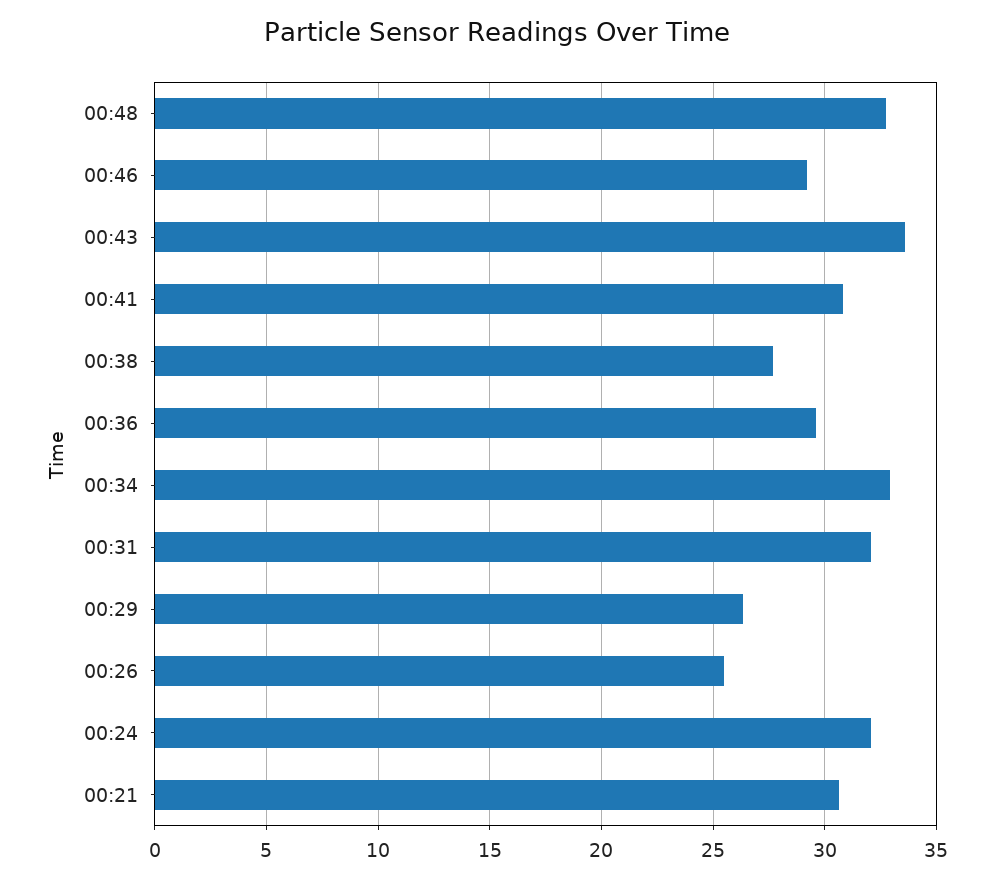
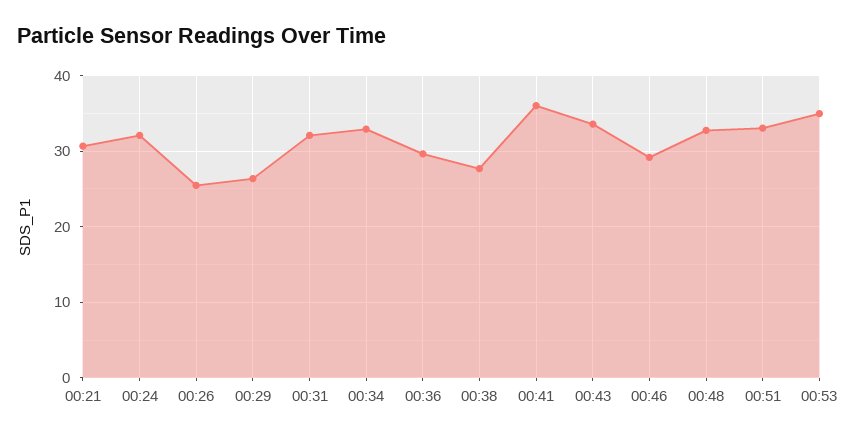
00:41: 31 -> 36
00:51: none -> 33
00:53: none -> 35

